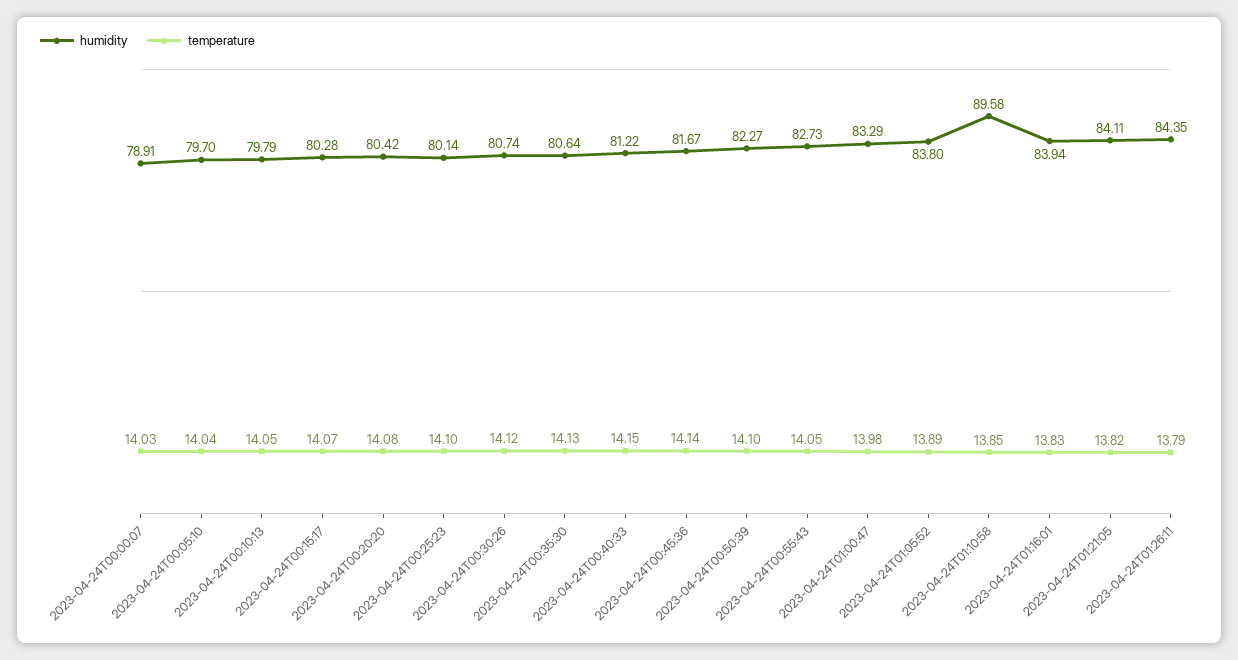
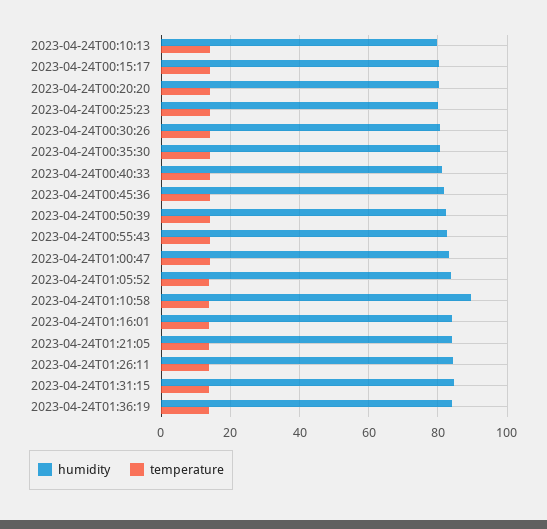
humidity, 2023-04-24T00:00:07: 78.91 -> none
temperature, 2023-04-24T00:00:07: 14.03 -> none
humidity, 2023-04-24T00:05:10: 79.7 -> none
temperature, 2023-04-24T00:05:10: 14.04 -> none
humidity, 2023-04-24T01:31:15: none -> 84
temperature, 2023-04-24T01:31:15: none -> 14
humidity, 2023-04-24T01:36:19: none -> 84
temperature, 2023-04-24T01:36:19: none -> 14

